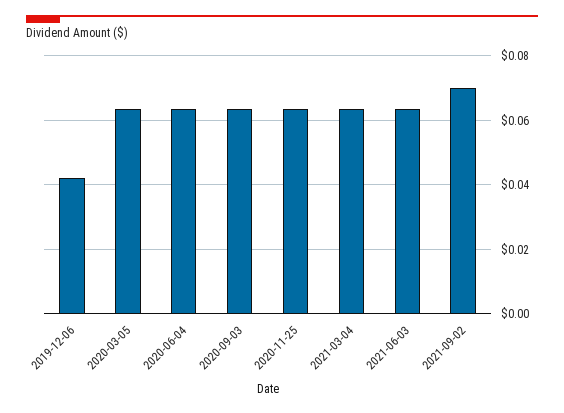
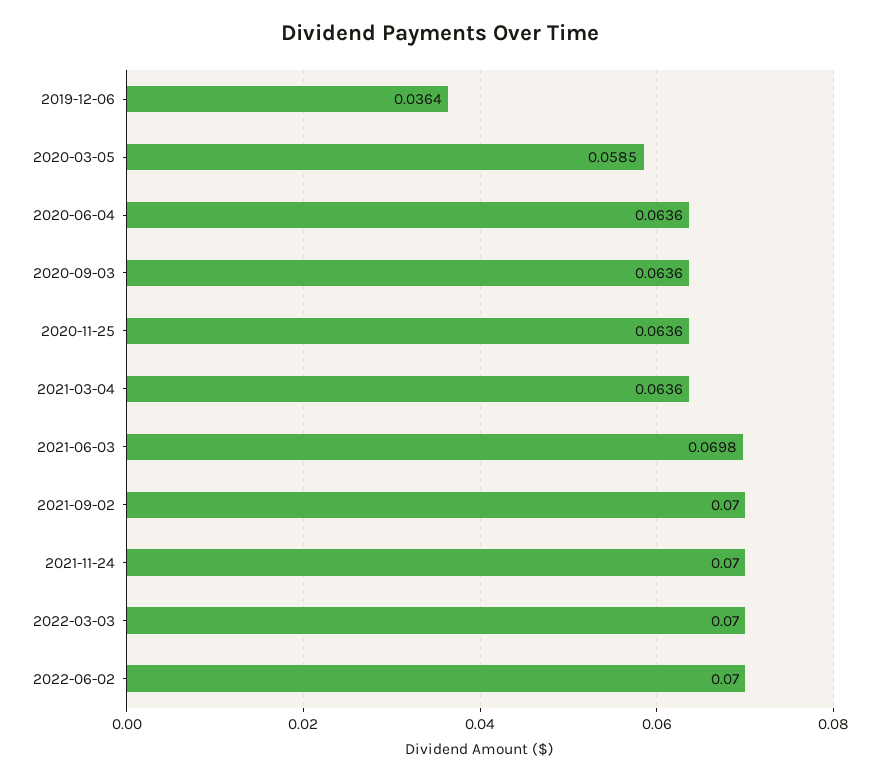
2019-12-06: 0.042 -> 0.0364
2020-03-05: 0.064 -> 0.0585
2021-06-03: 0.064 -> 0.0698
2021-11-24: none -> 0.07
2022-03-03: none -> 0.07
2022-06-02: none -> 0.07

